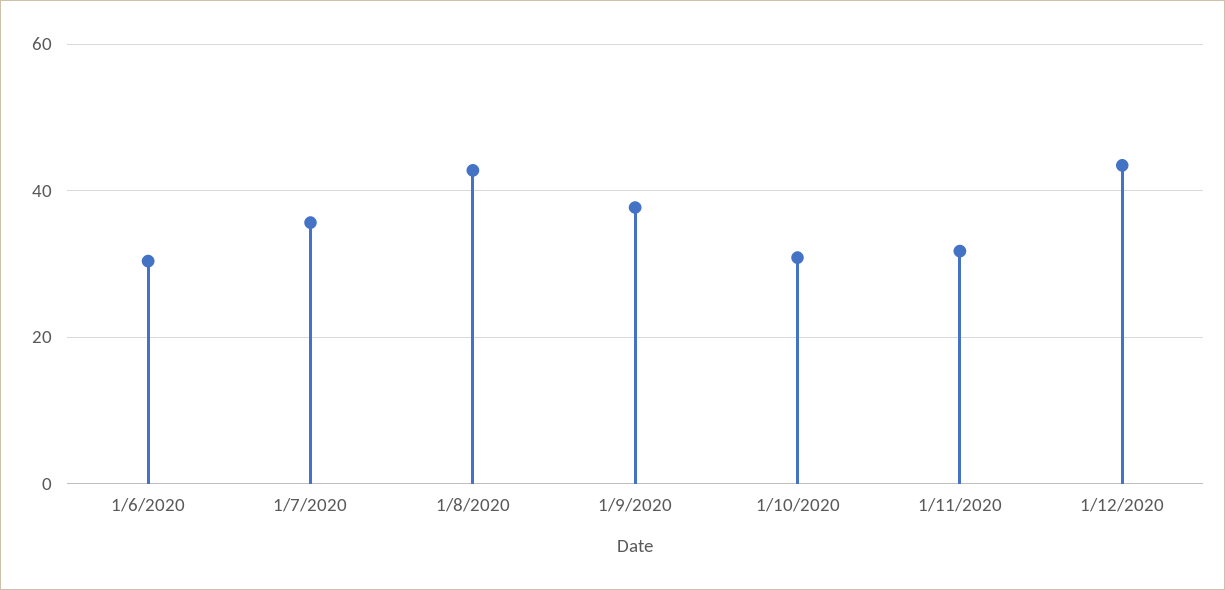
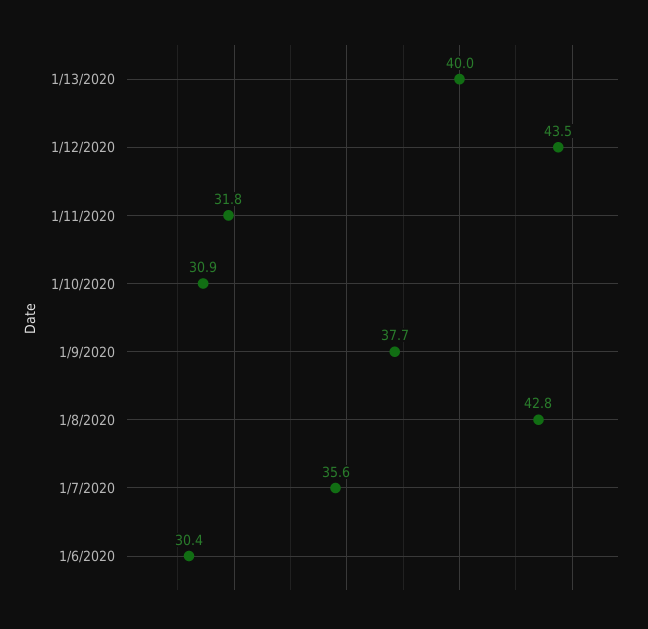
1/13/2020: none -> 40

